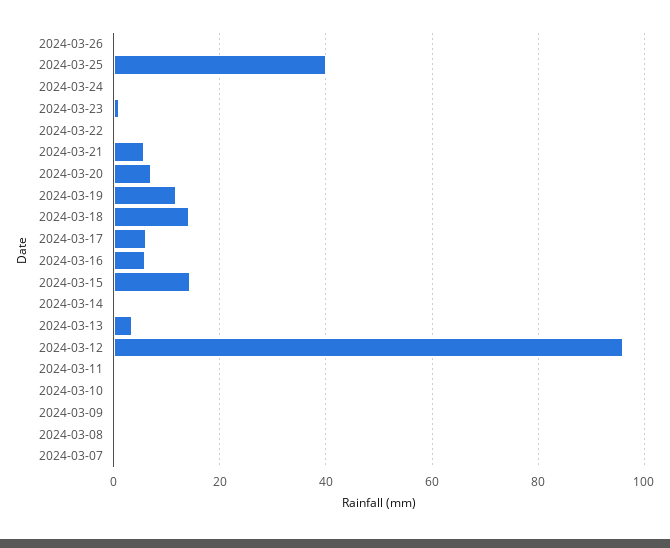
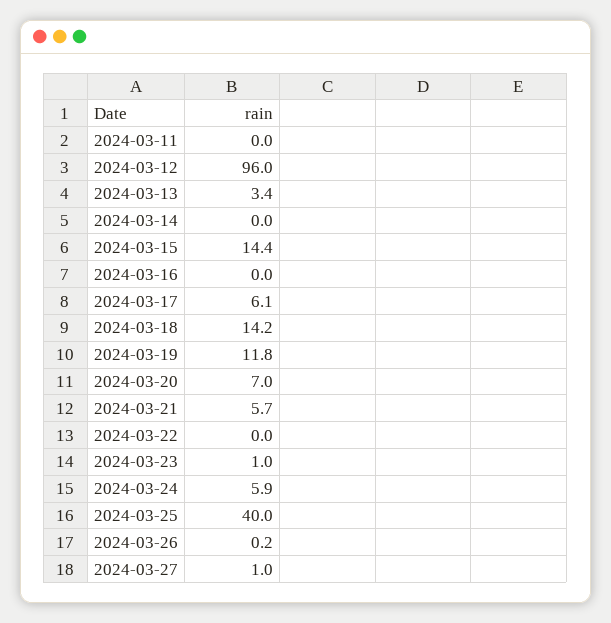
2024-03-24: 0 -> 5.9
2024-03-16: 6 -> 0
2024-03-10: 0 -> none
2024-03-09: 0 -> none
2024-03-08: 0 -> none
2024-03-07: 0 -> none
2024-03-27: none -> 1

